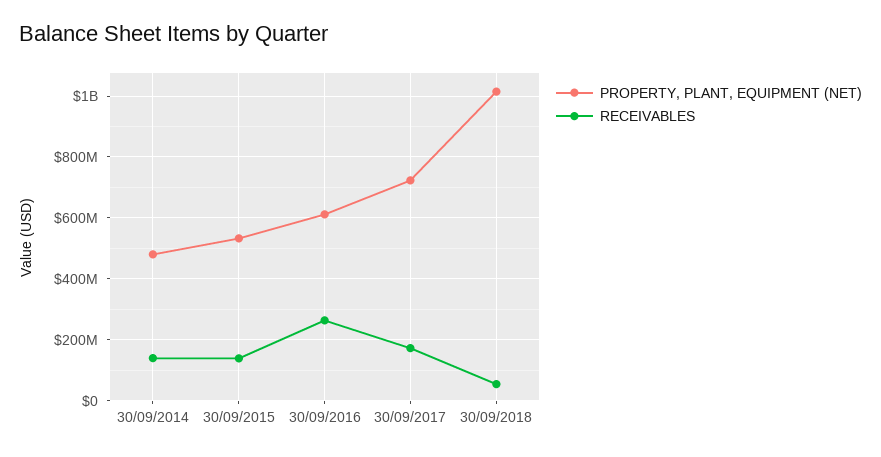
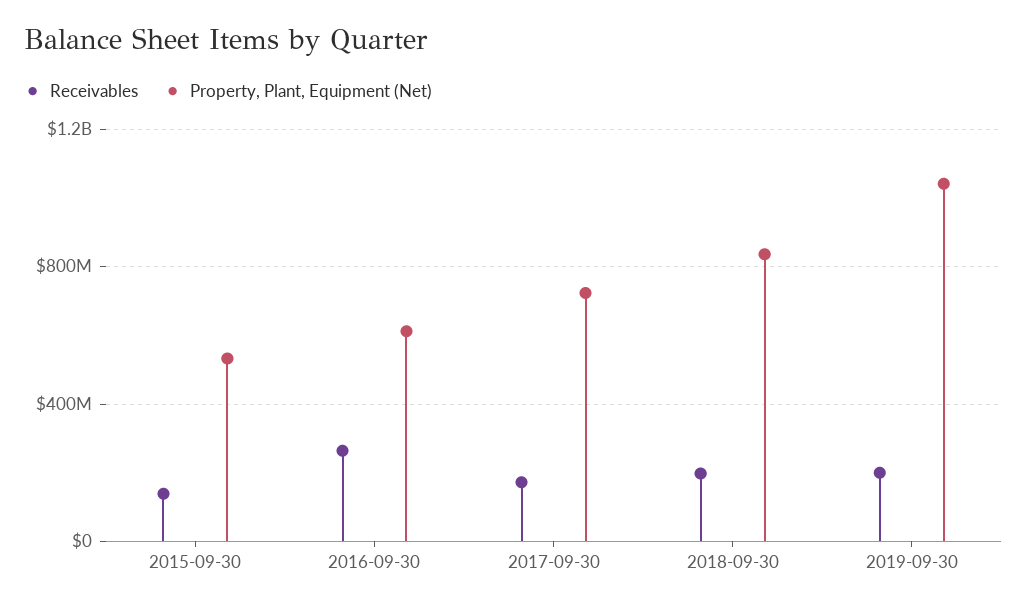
PROPERTY, PLANT, EQUIPMENT (NET), 30/09/2014: 480000000 -> none
RECEIVABLES, 30/09/2014: 140000000 -> none
PROPERTY, PLANT, EQUIPMENT (NET), 30/09/2018: 1020000000 -> 850000000
RECEIVABLES, 30/09/2018: 60000000 -> 200000000
RECEIVABLES, 2019-09-30: none -> 200000000
PROPERTY, PLANT, EQUIPMENT (NET), 2019-09-30: none -> 1050000000

